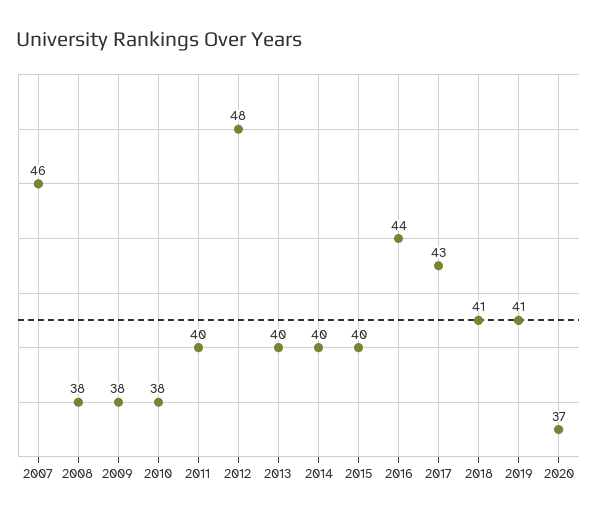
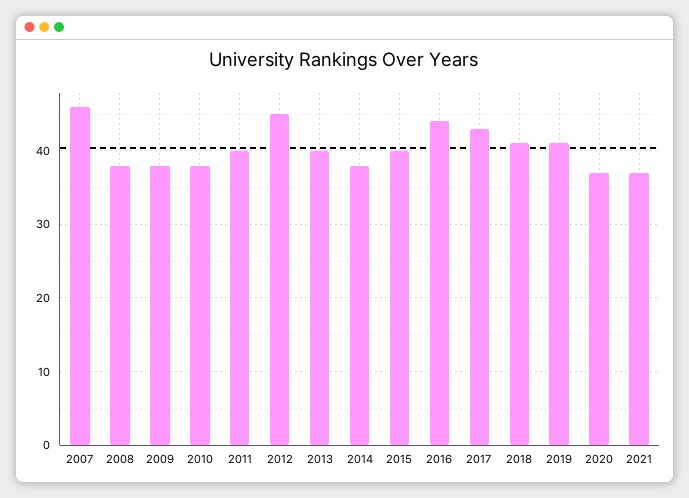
2012: 48 -> 45
2014: 40 -> 38
2021: none -> 37

